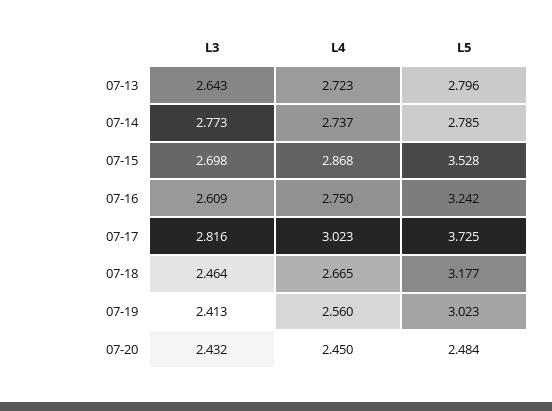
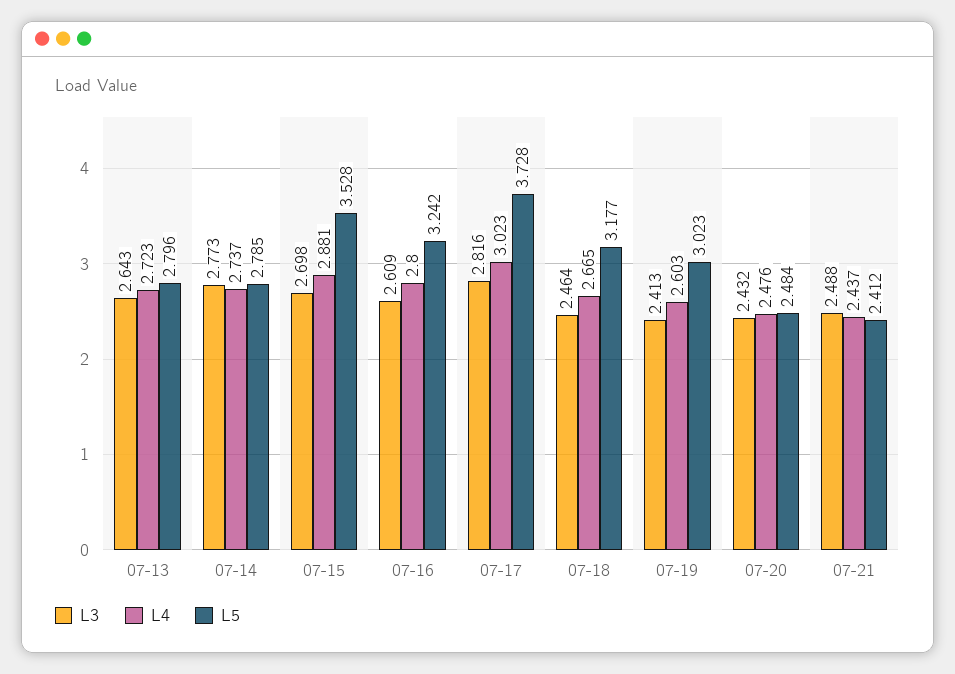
L4, 07-15: 2.868 -> 2.881
L4, 07-16: 2.75 -> 2.8
L5, 07-17: 3.725 -> 3.728
L4, 07-19: 2.56 -> 2.603
L4, 07-20: 2.45 -> 2.476
L3, 07-21: none -> 2.488
L4, 07-21: none -> 2.437
L5, 07-21: none -> 2.412

